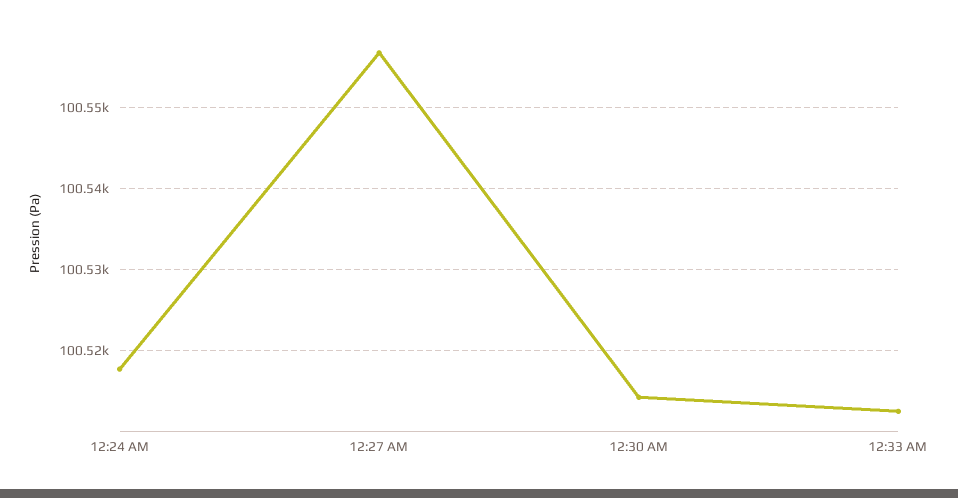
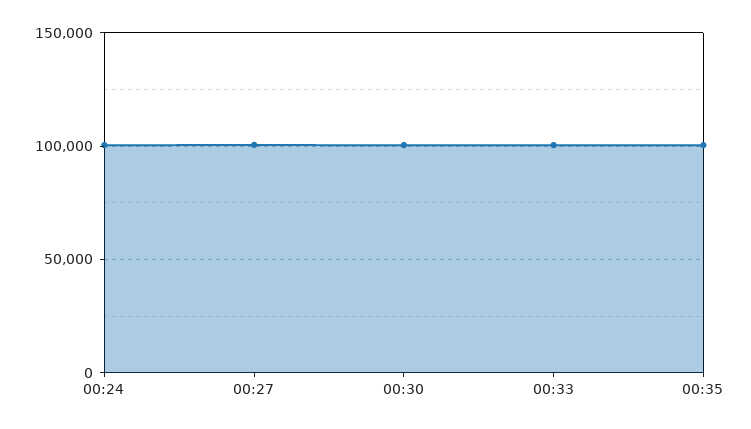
00:35: none -> 100000

